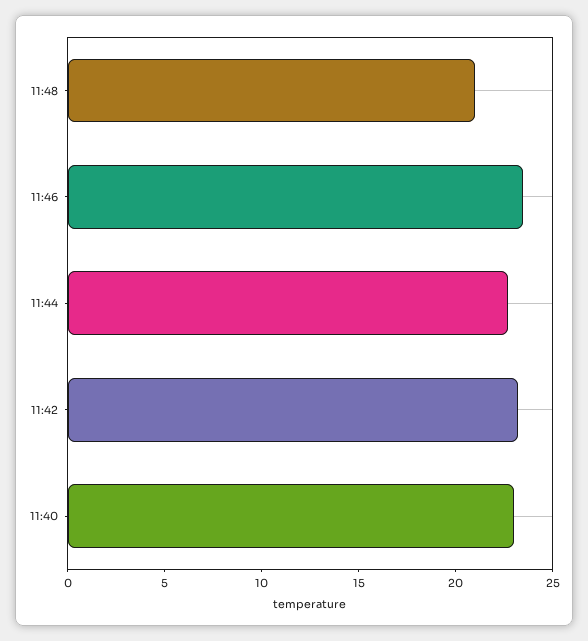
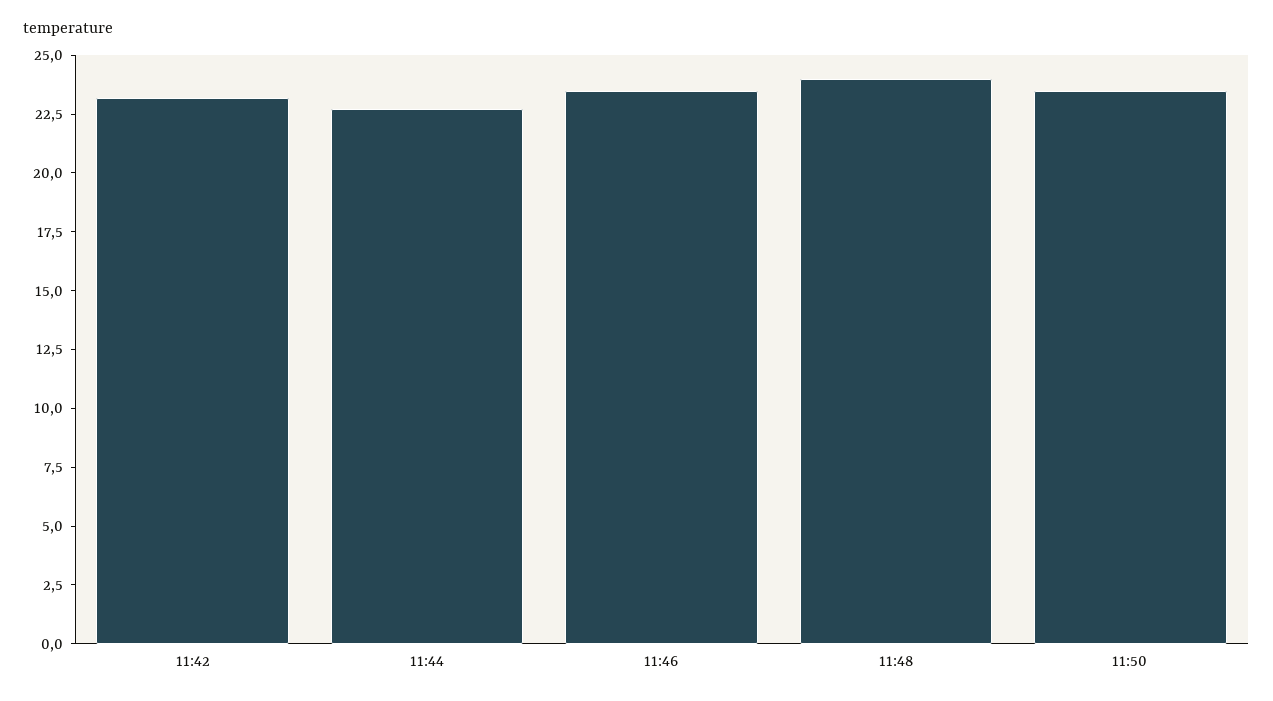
11:48: 21 -> 24
11:40: 23 -> none
11:50: none -> 23.5

